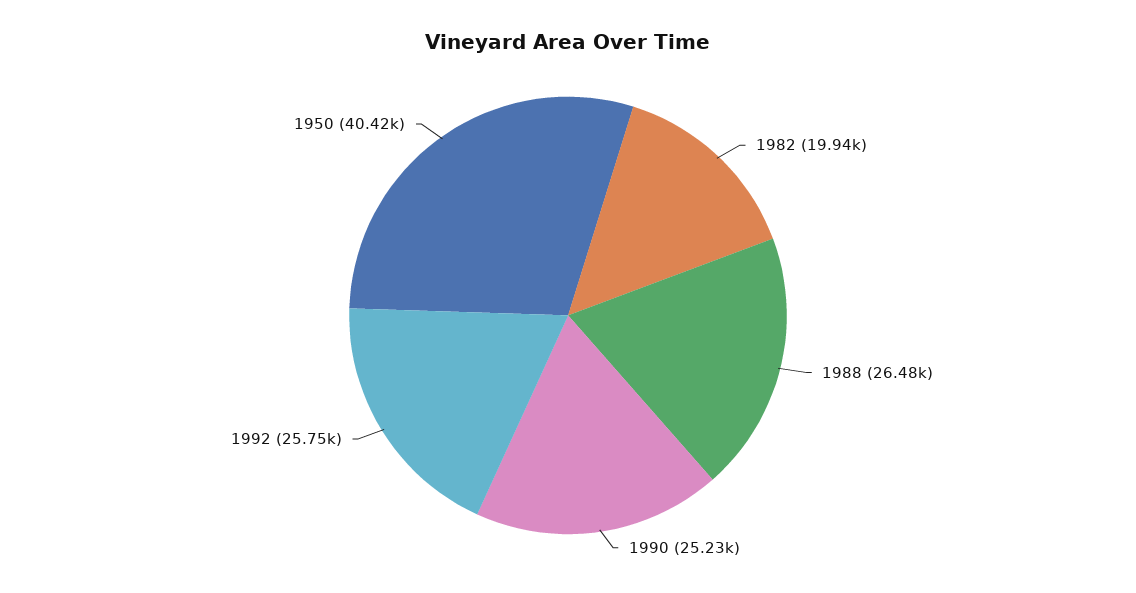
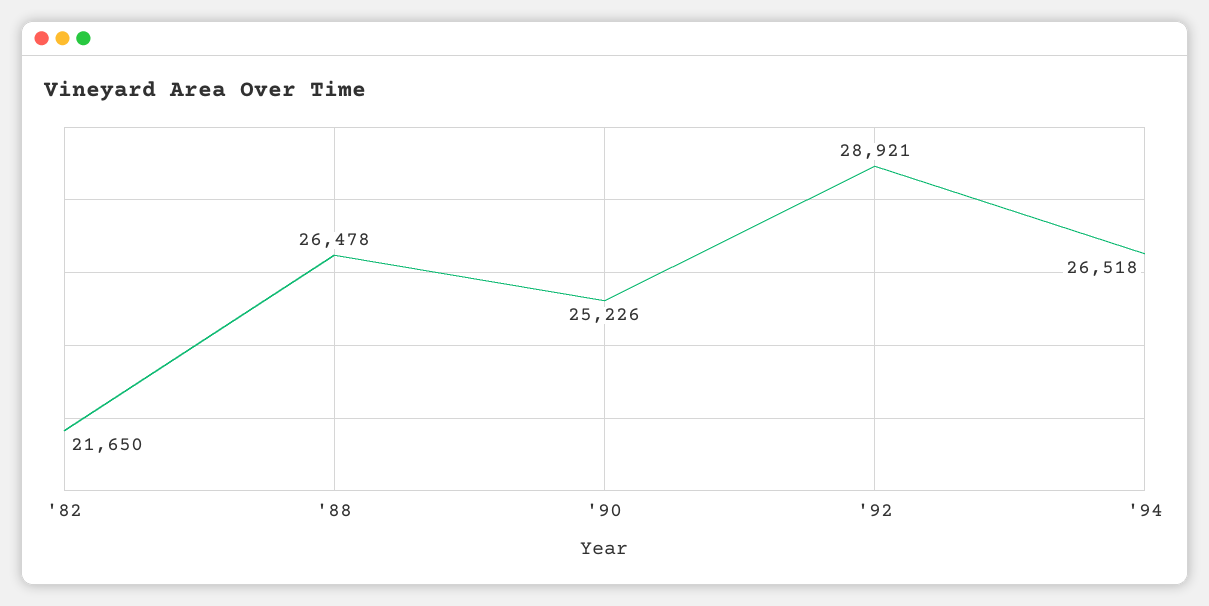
1982: 19940 -> 21650
1992: 25750 -> 28921
1950: 40420 -> none
'94: none -> 26518

